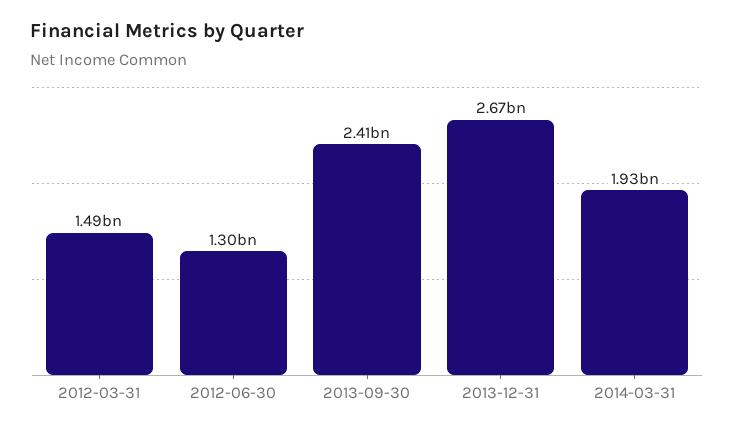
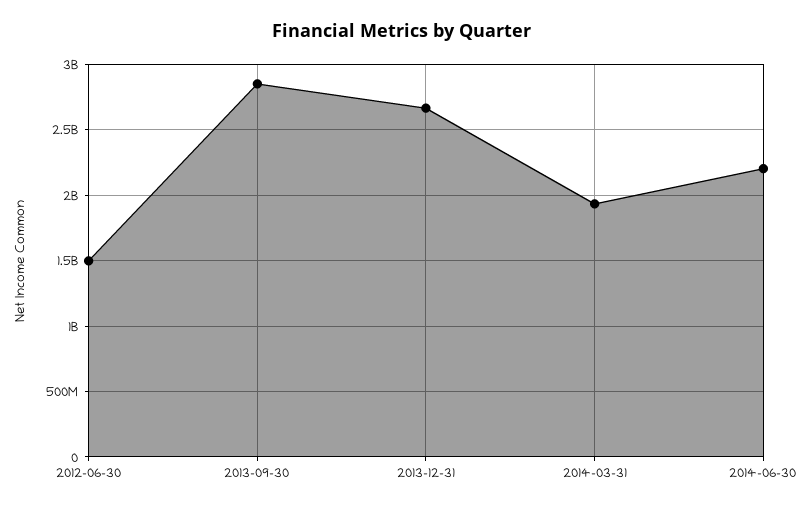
2012-03-31: 1490000000 -> none
2012-06-30: 1300000000 -> 1500000000
2013-09-30: 2410000000 -> 2850000000
2014-06-30: none -> 2200000000

